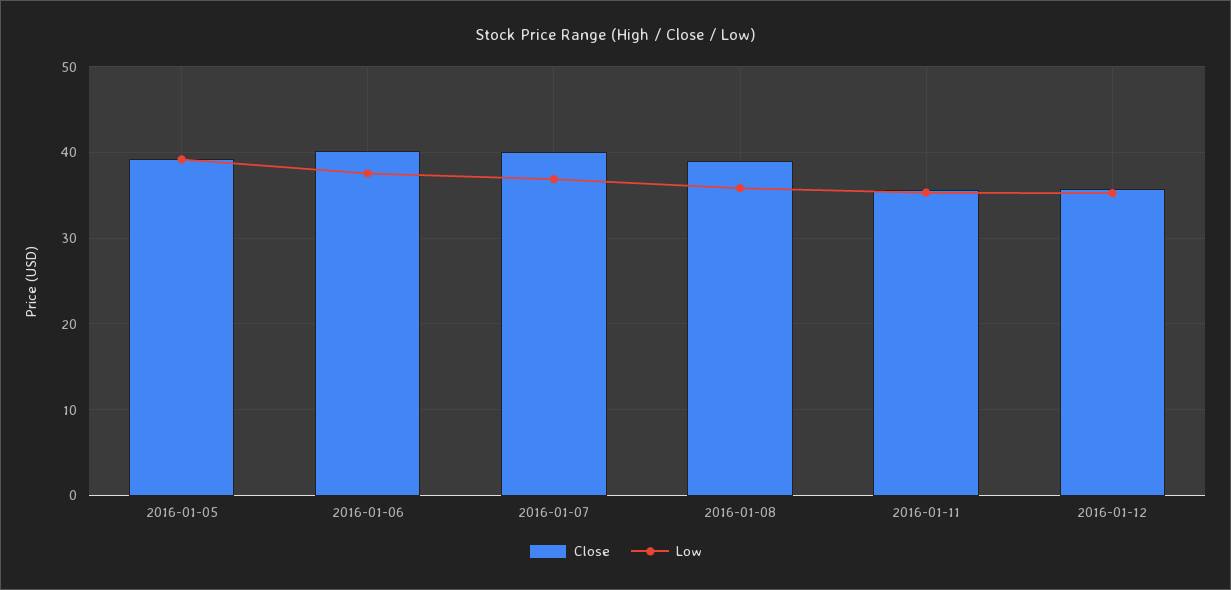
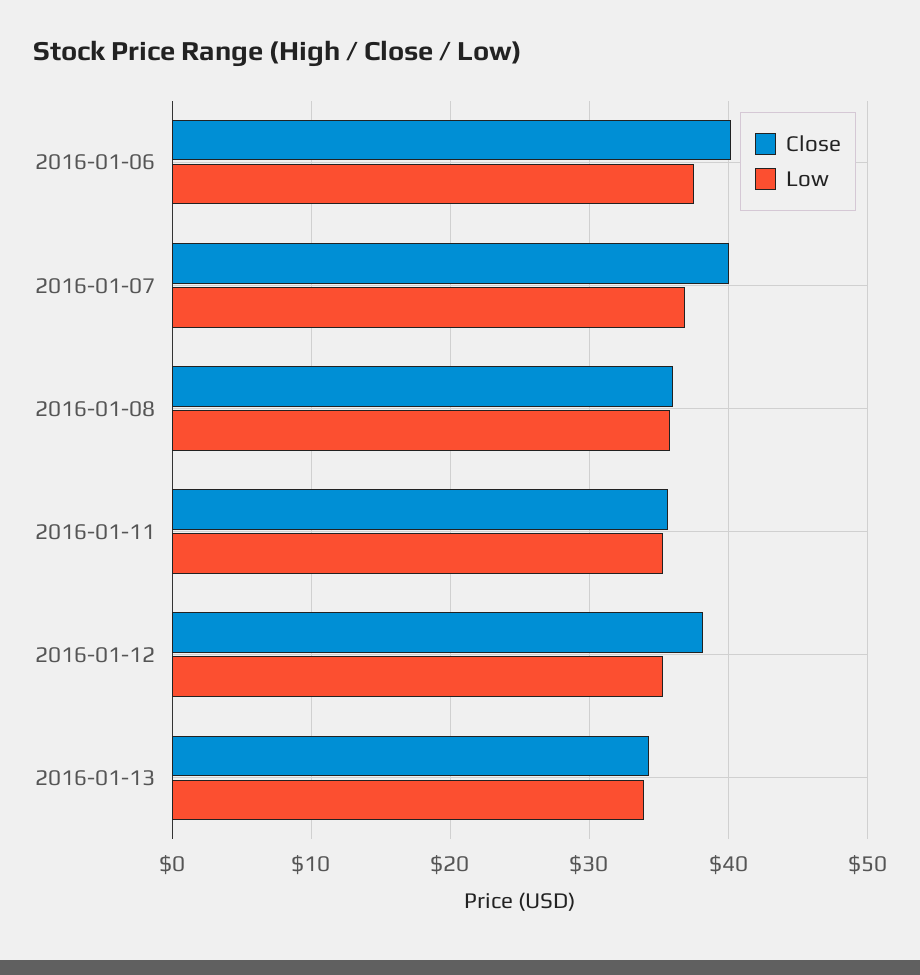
Close, 2016-01-05: 39 -> none
Low, 2016-01-05: 39 -> none
Close, 2016-01-08: 39 -> 36
Close, 2016-01-12: 36 -> 38
Close, 2016-01-13: none -> 34
Low, 2016-01-13: none -> 34

